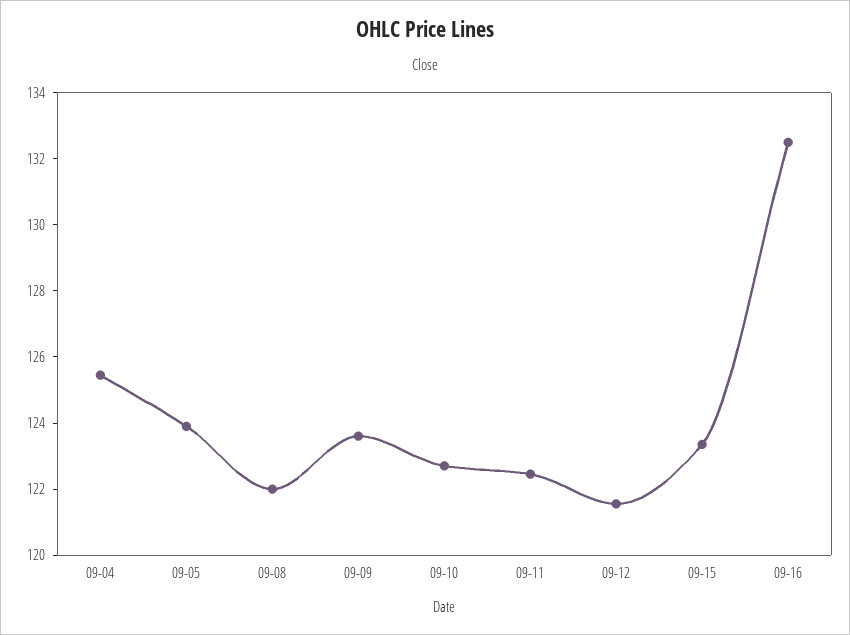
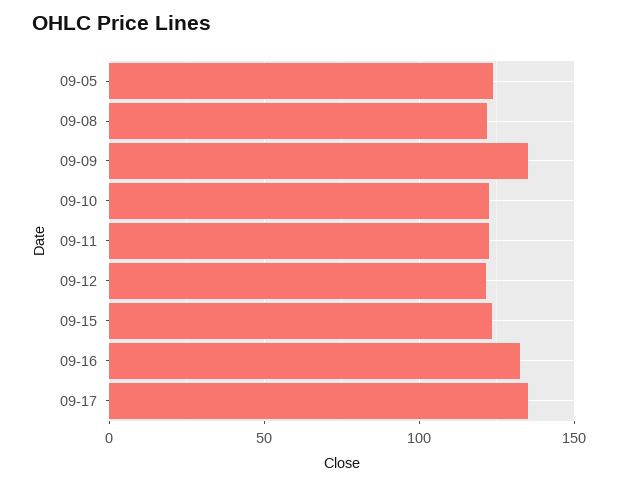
09-04: 125.5 -> none
09-09: 123.5 -> 135
09-17: none -> 135

